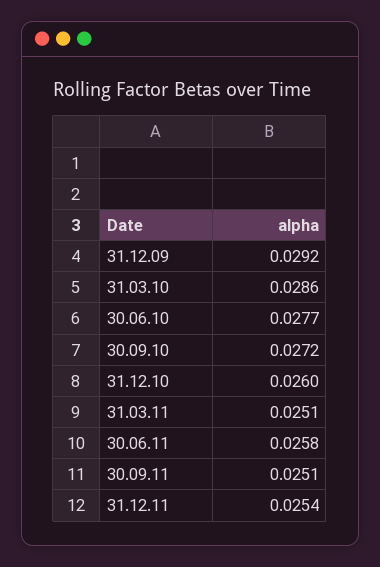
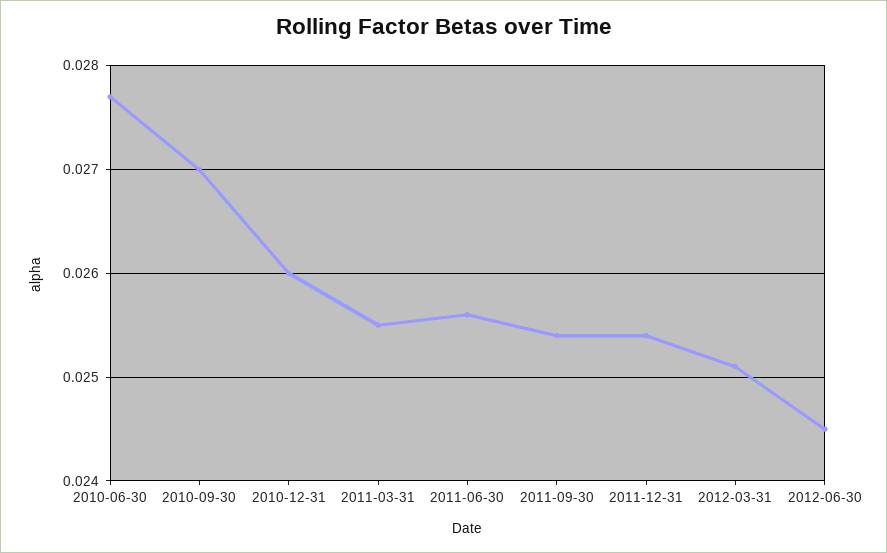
31.12.09: 0.0292 -> none
31.03.10: 0.0286 -> none
30.09.10: 0.0272 -> 0.027
31.03.11: 0.0251 -> 0.0255
30.06.11: 0.0258 -> 0.0256
30.09.11: 0.0251 -> 0.0254
2012-03-31: none -> 0.0251
2012-06-30: none -> 0.0245

